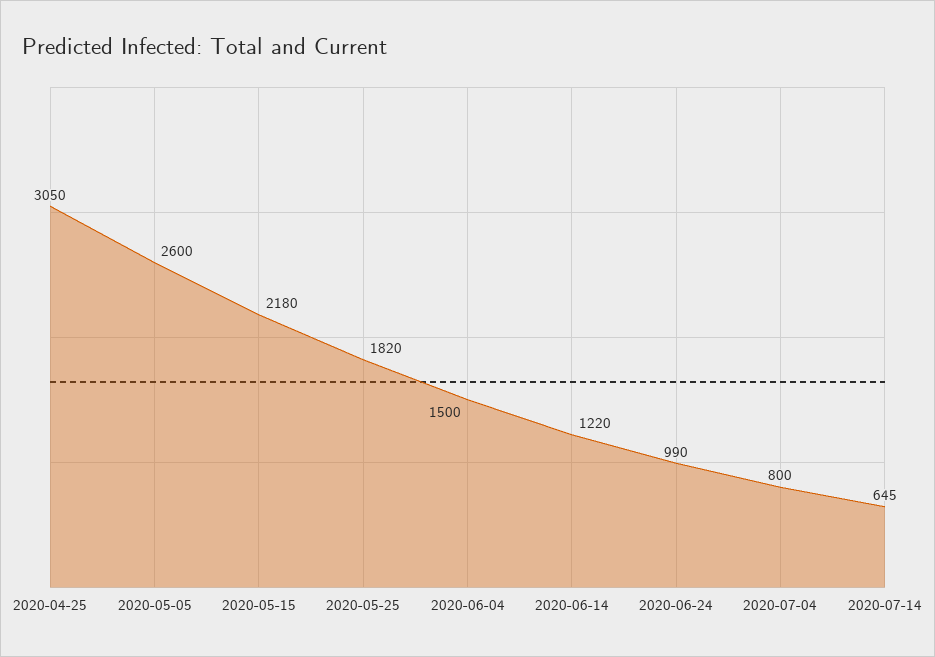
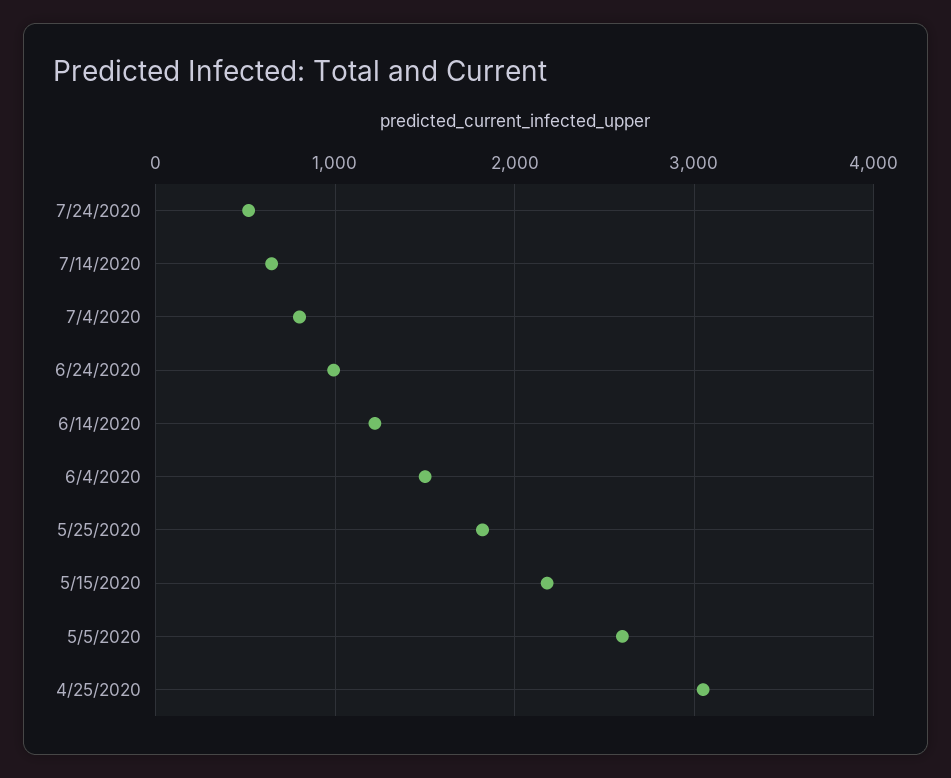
7/24/2020: none -> 500

